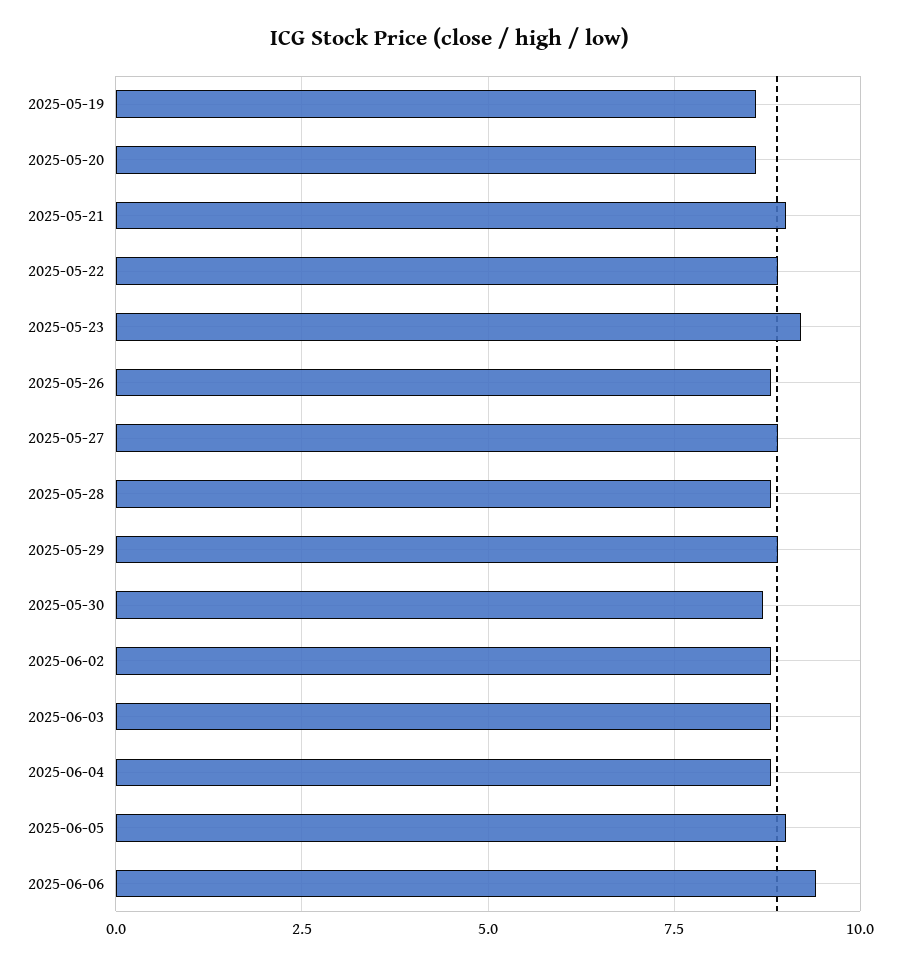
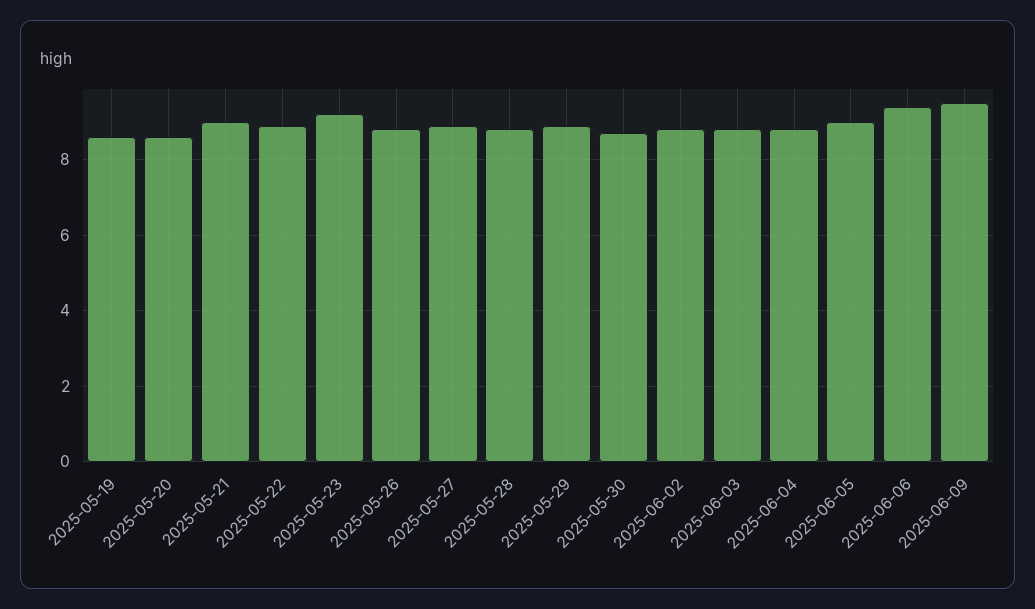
2025-06-09: none -> 9.5

